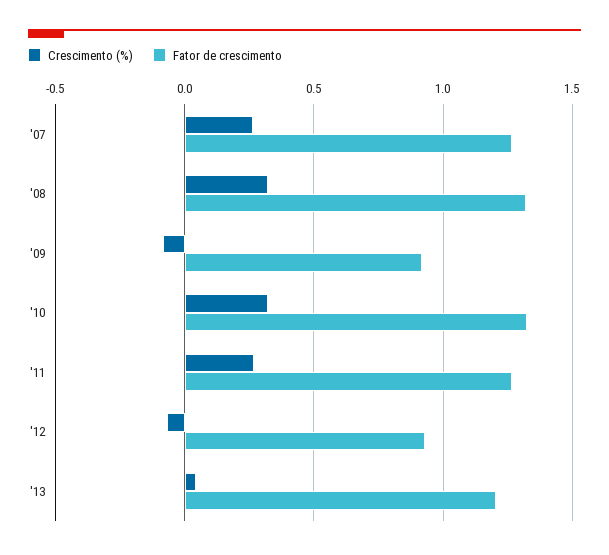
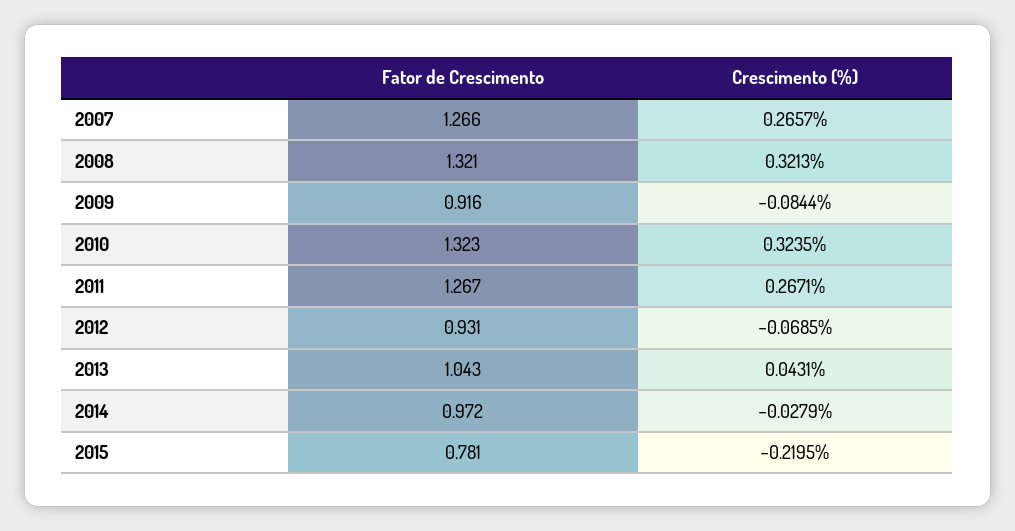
Fator de crescimento, '13: 1.2 -> 1.043
Fator de crescimento, 2014: none -> 0.972
Crescimento (%), 2014: none -> -0.0279
Fator de crescimento, 2015: none -> 0.781
Crescimento (%), 2015: none -> -0.2195

